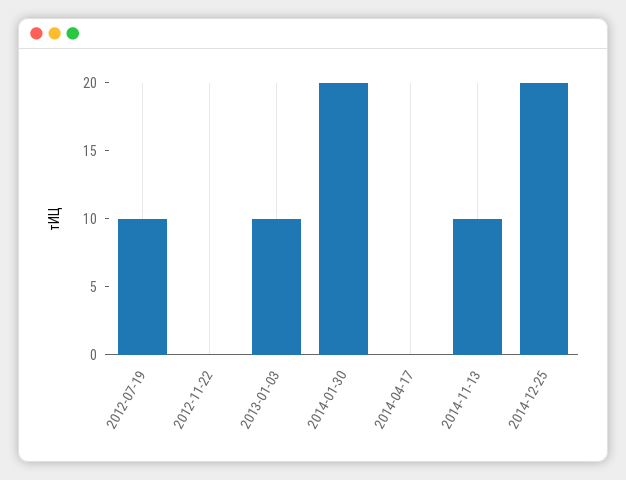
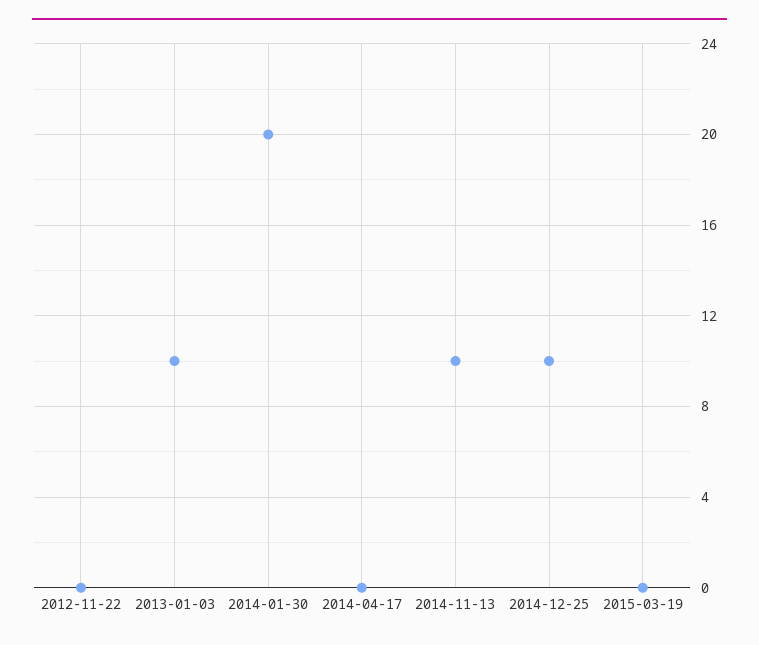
2012-07-19: 10 -> none
2014-12-25: 20 -> 10
2015-03-19: none -> 0

